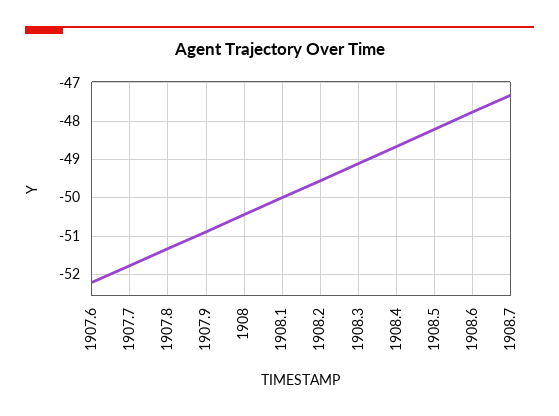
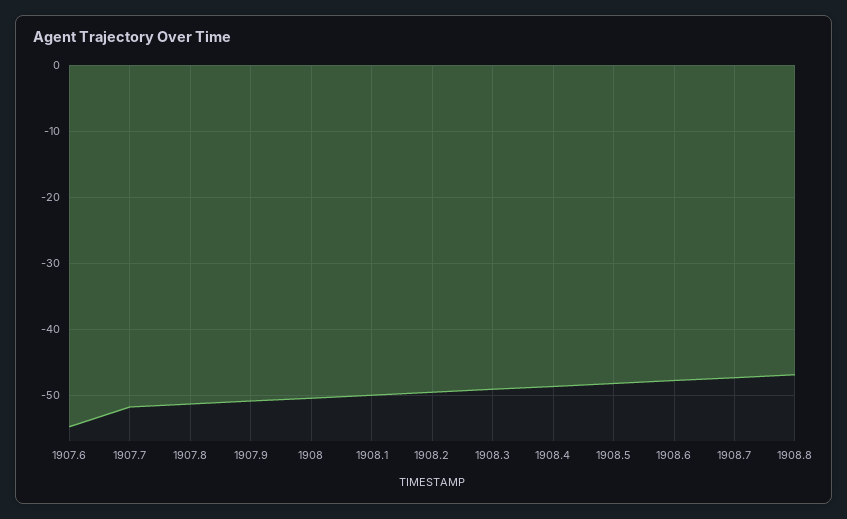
1907.6: -52.2 -> -55
1908.8: none -> -47

